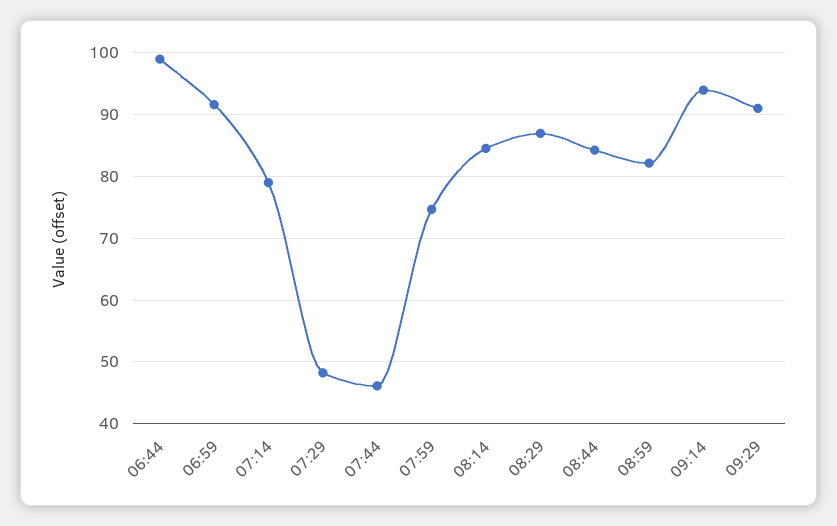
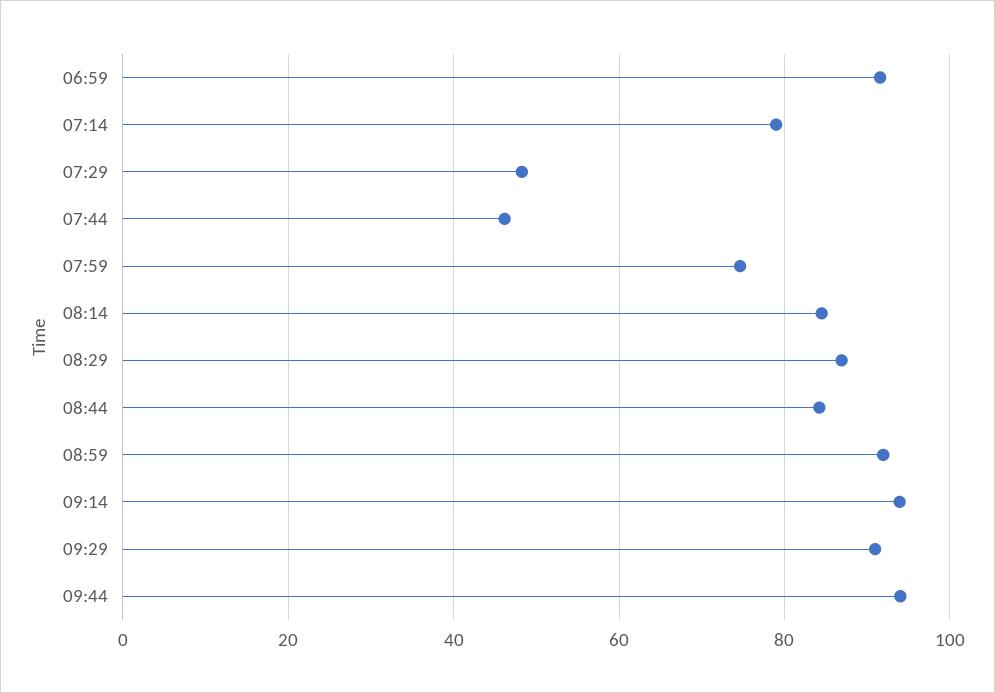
06:44: 99 -> none
08:59: 82 -> 92
09:44: none -> 94

